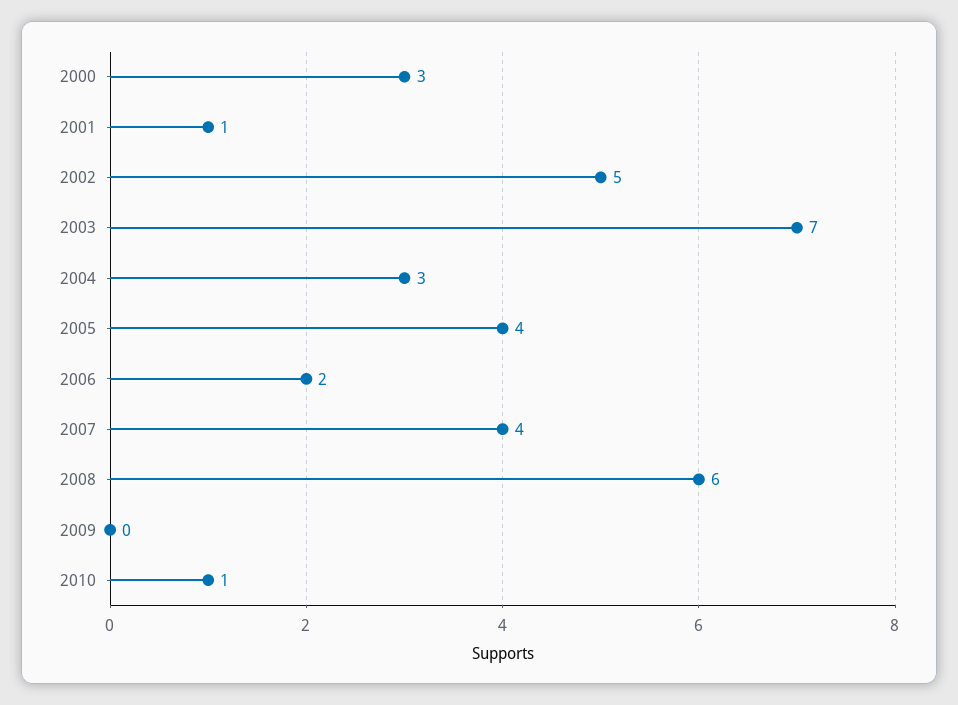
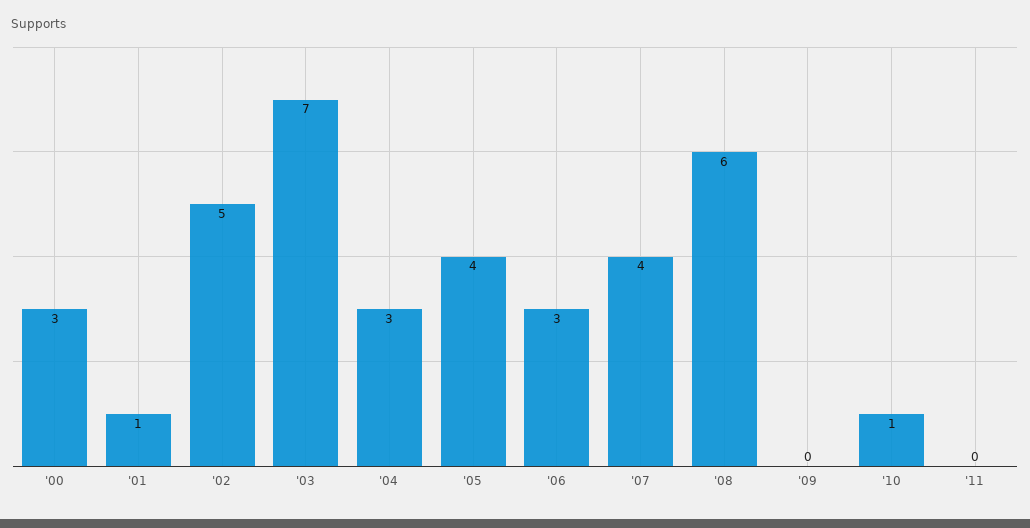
2006: 2 -> 3
'11: none -> 0

